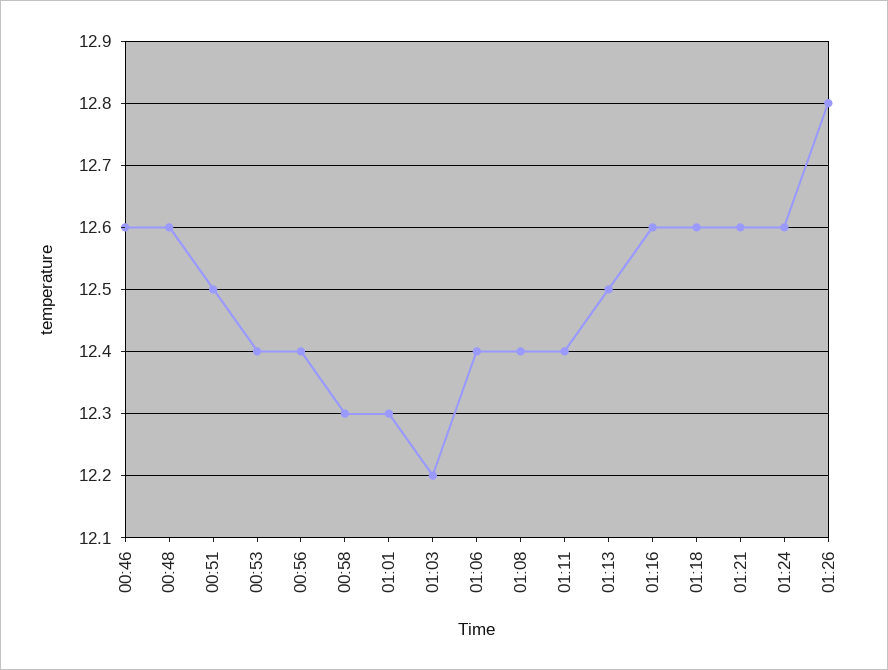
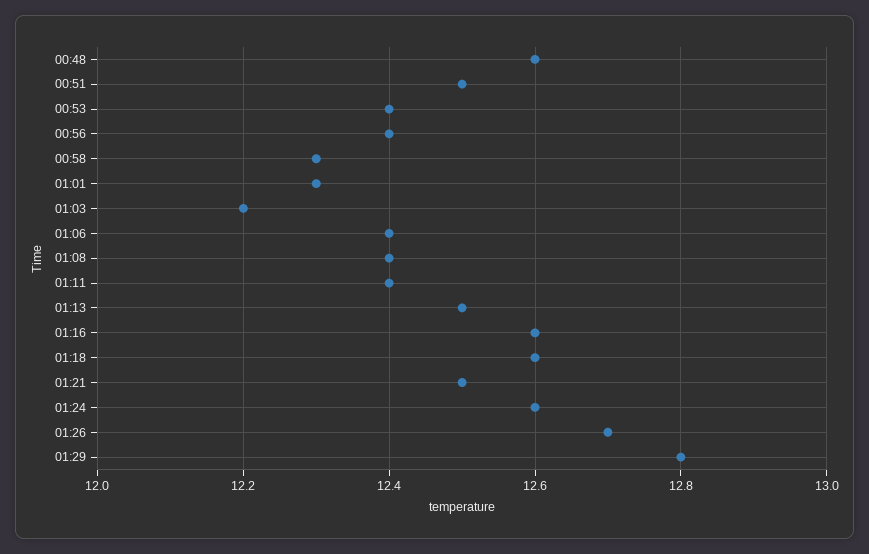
00:46: 12.6 -> none
01:21: 12.6 -> 12.5
01:26: 12.8 -> 12.7
01:29: none -> 12.8

